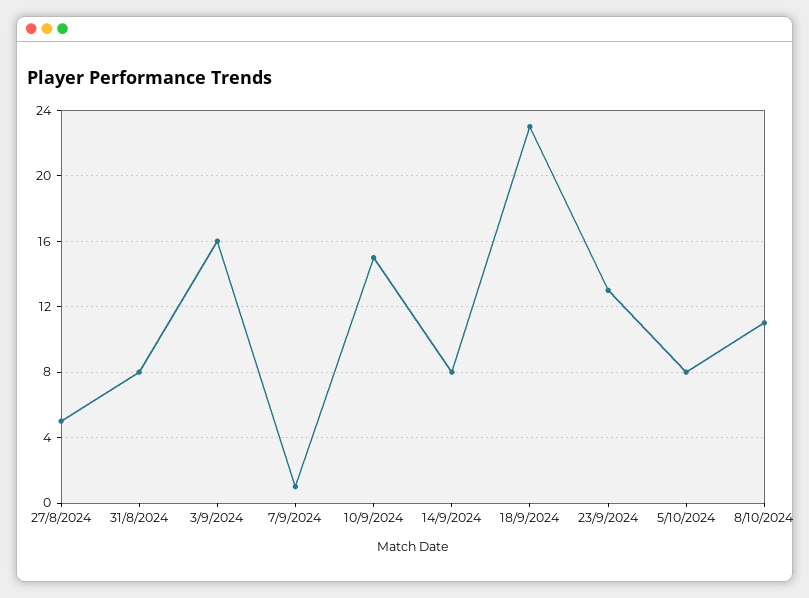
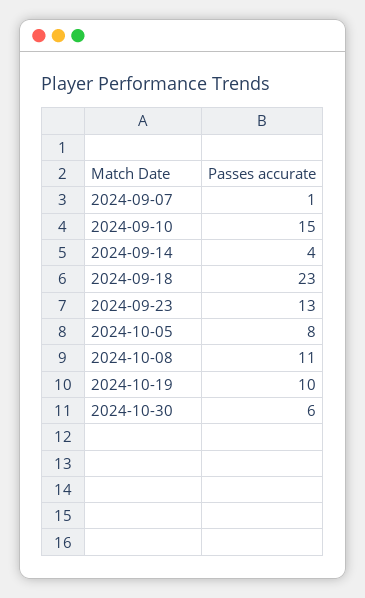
27/8/2024: 5 -> none
31/8/2024: 8 -> none
3/9/2024: 16 -> none
14/9/2024: 8 -> 4
2024-10-19: none -> 10
2024-10-30: none -> 6

